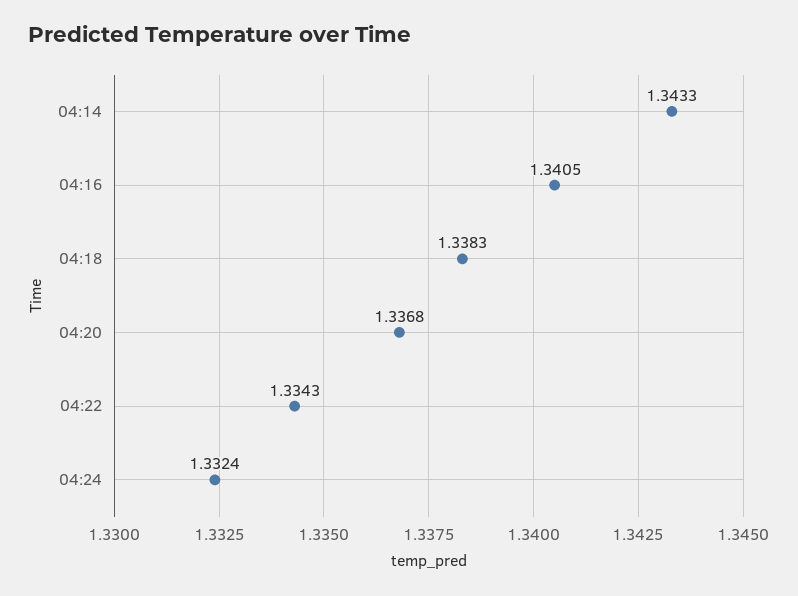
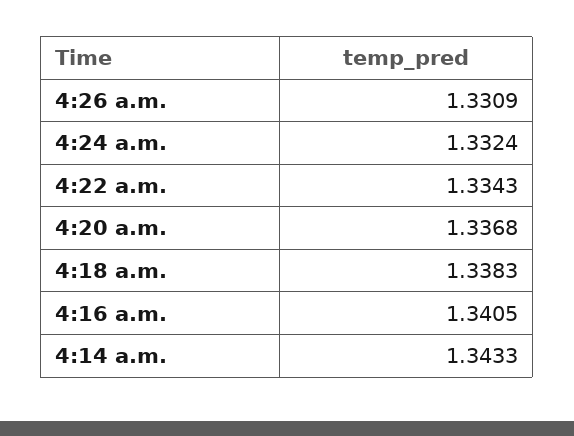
4:26 a.m.: none -> 1.3309

